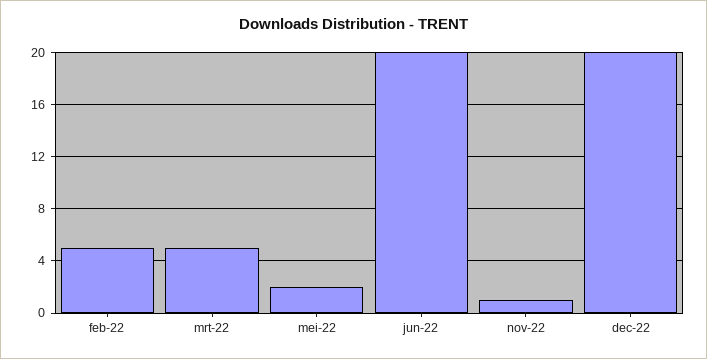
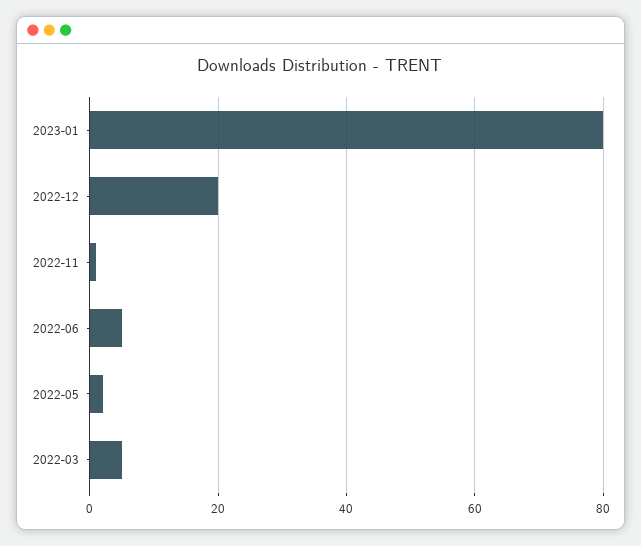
feb-22: 5 -> none
jun-22: 20 -> 5
2023-01: none -> 80

